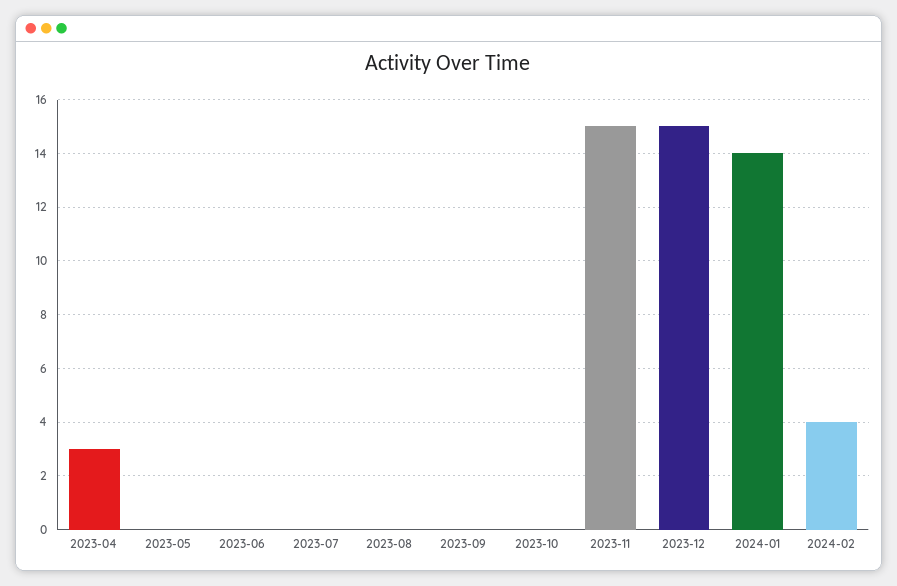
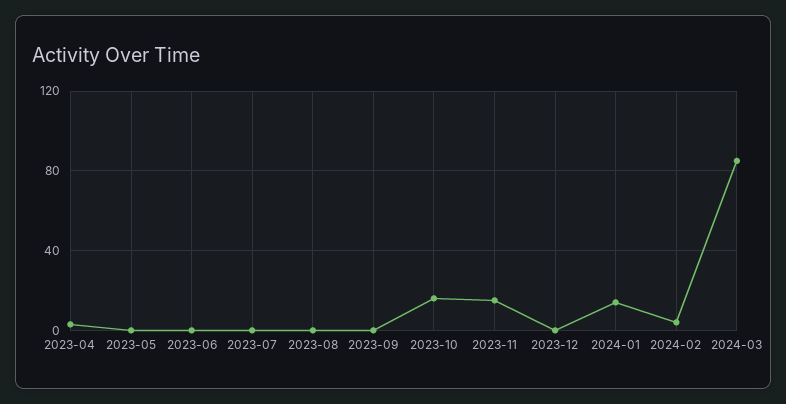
2023-10: 0 -> 15
2023-12: 15 -> 0
2024-03: none -> 85

